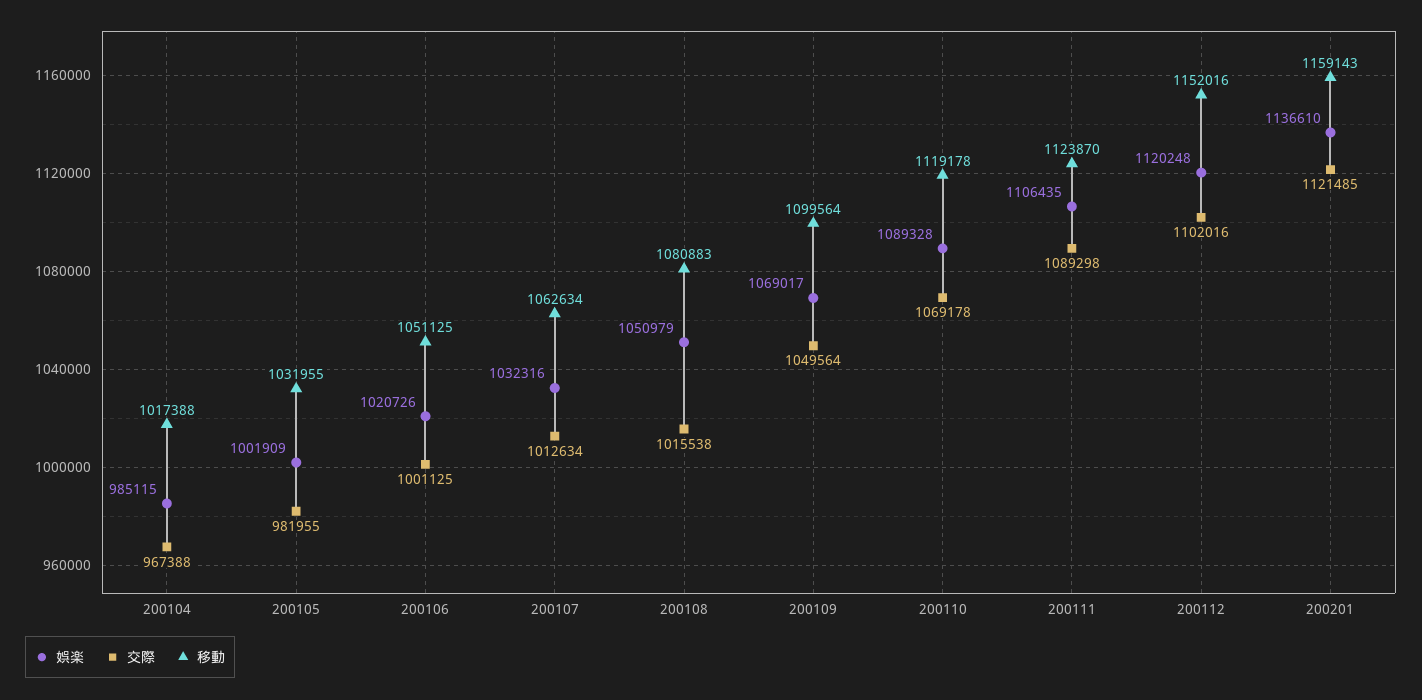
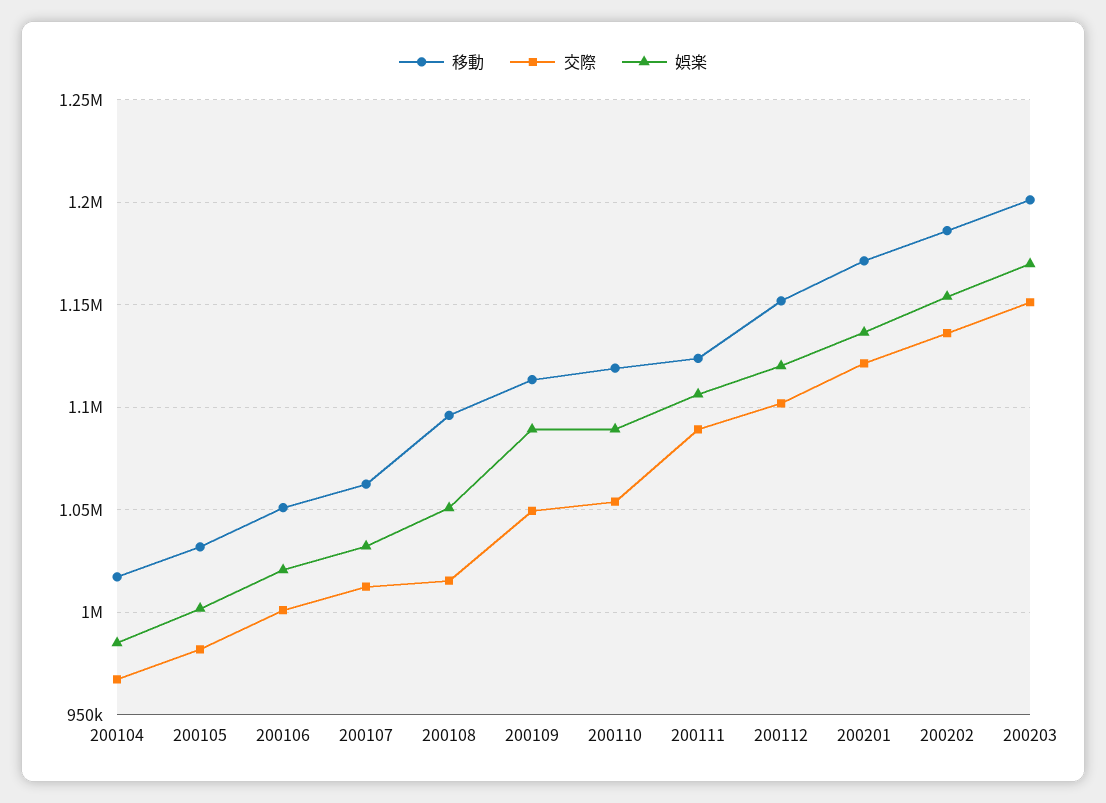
移動, 200108: 1080883 -> 1095000
娯楽, 200109: 1069017 -> 1090000
移動, 200109: 1099564 -> 1115000
交際, 200110: 1069178 -> 1055000
移動, 200201: 1159143 -> 1170000
移動, 200202: none -> 1185000
交際, 200202: none -> 1135000
娯楽, 200202: none -> 1155000
移動, 200203: none -> 1200000
交際, 200203: none -> 1150000
娯楽, 200203: none -> 1170000

